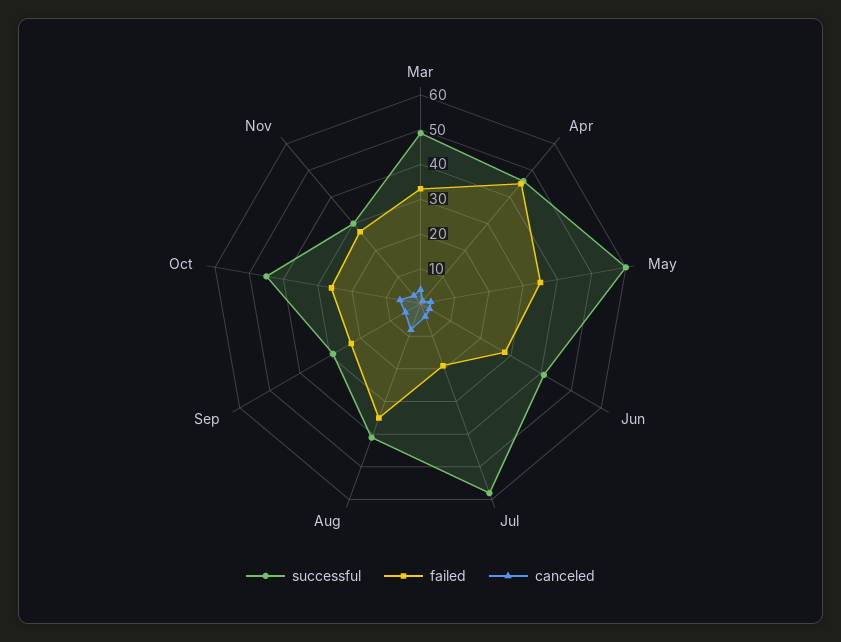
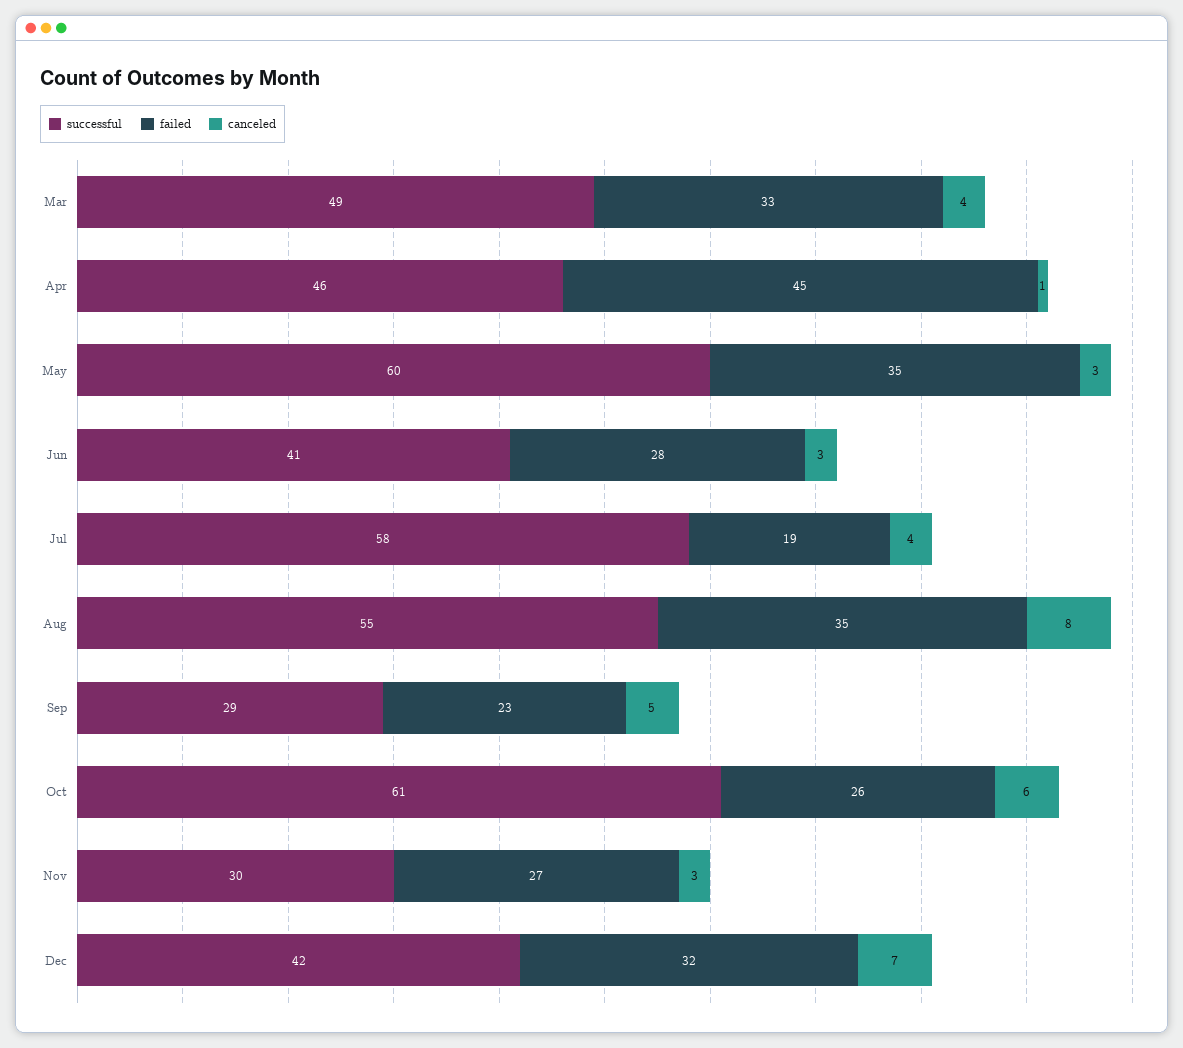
successful, Aug: 40 -> 55
successful, Oct: 45 -> 61
successful, Dec: none -> 42
failed, Dec: none -> 32
canceled, Dec: none -> 7

